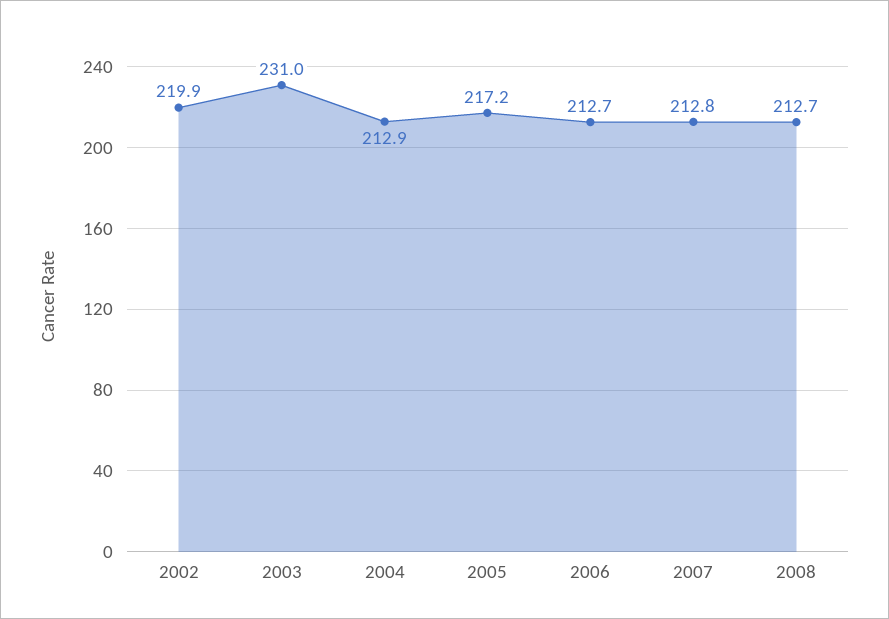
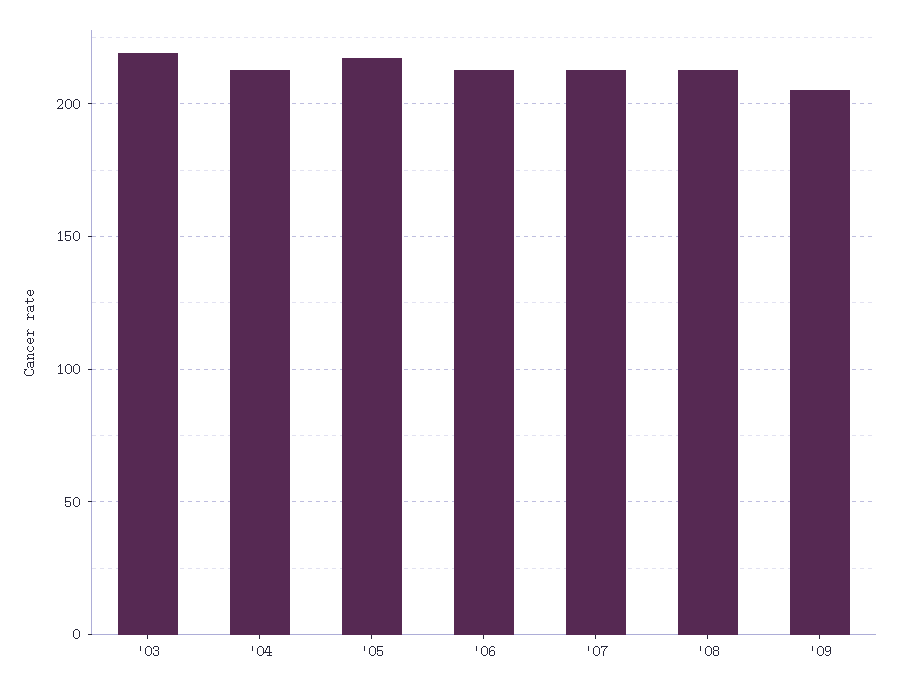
2002: 219.9 -> none
2003: 231 -> 220
'09: none -> 205

